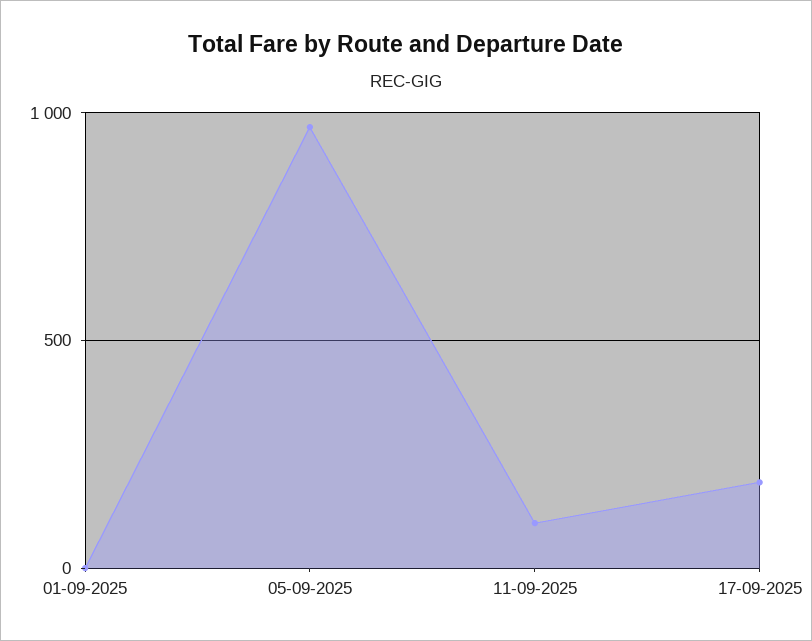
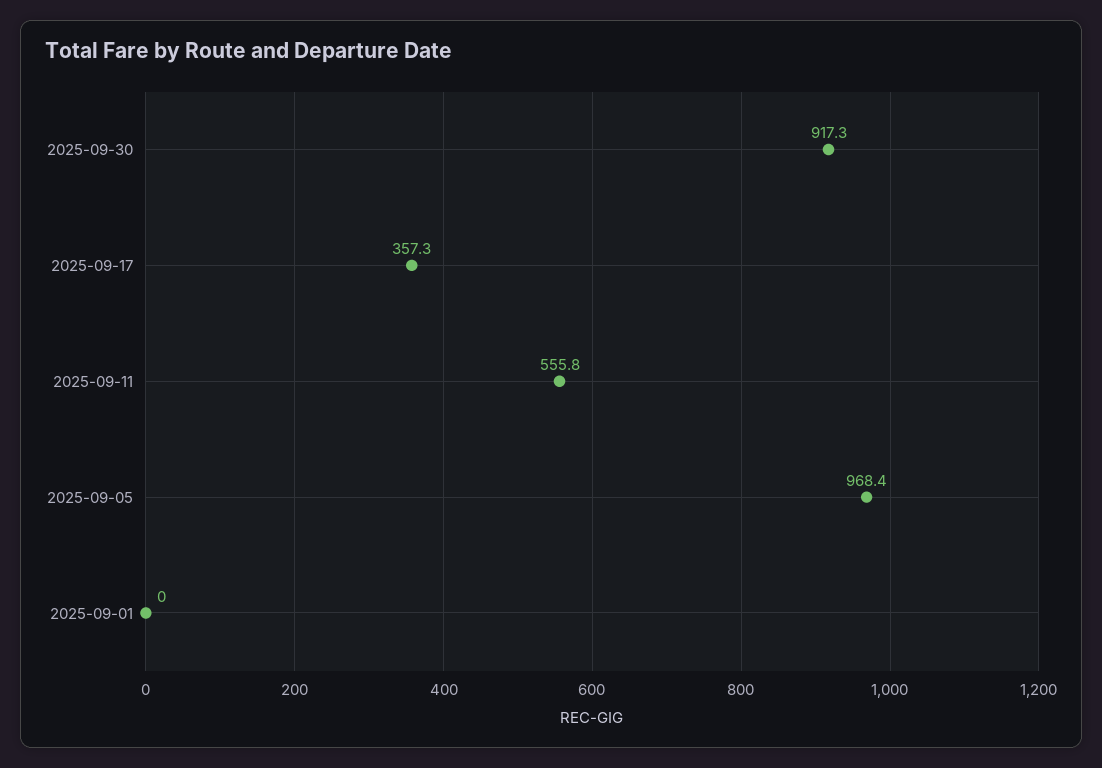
11-09-2025: 100 -> 555.8
17-09-2025: 200 -> 357.3
2025-09-30: none -> 917.3

